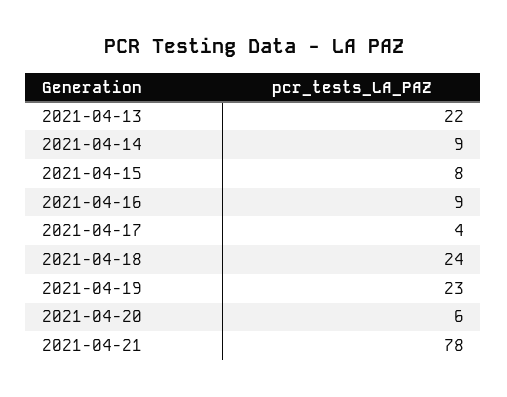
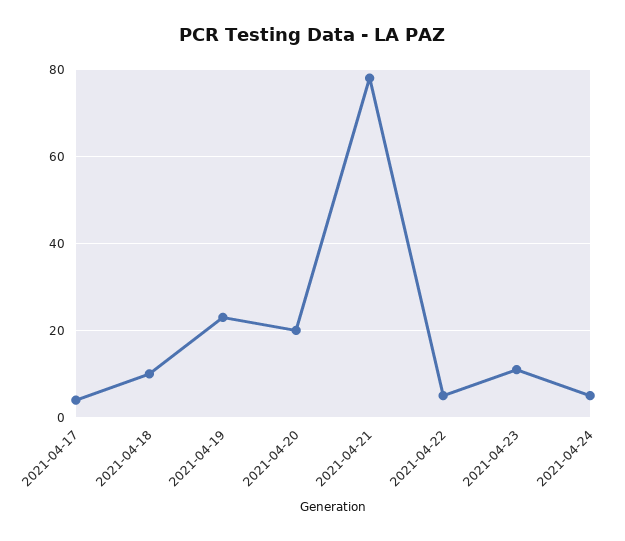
2021-04-13: 22 -> none
2021-04-14: 9 -> none
2021-04-15: 8 -> none
2021-04-16: 9 -> none
2021-04-18: 24 -> 10
2021-04-20: 6 -> 20
2021-04-22: none -> 5
2021-04-23: none -> 10
2021-04-24: none -> 5

